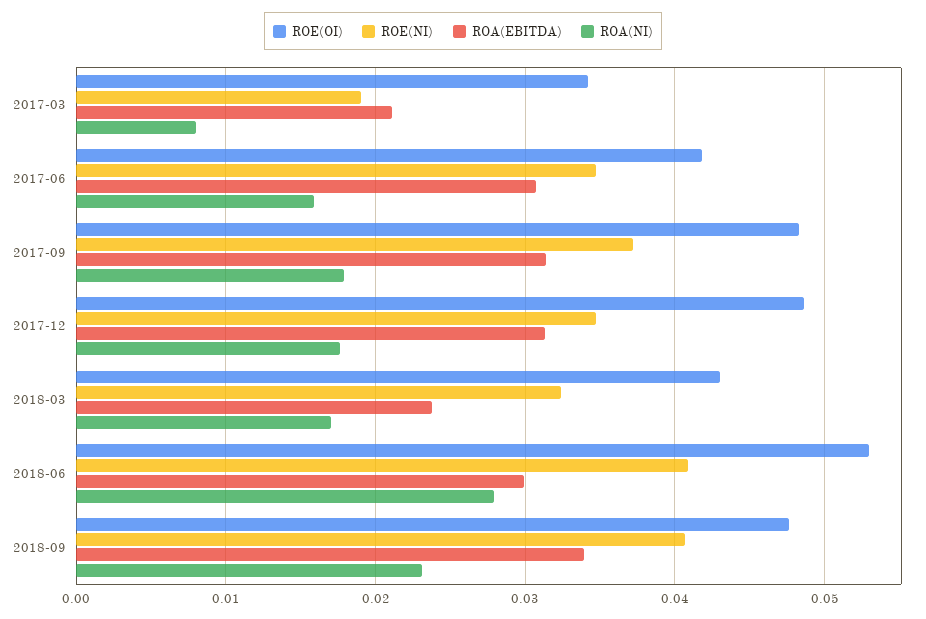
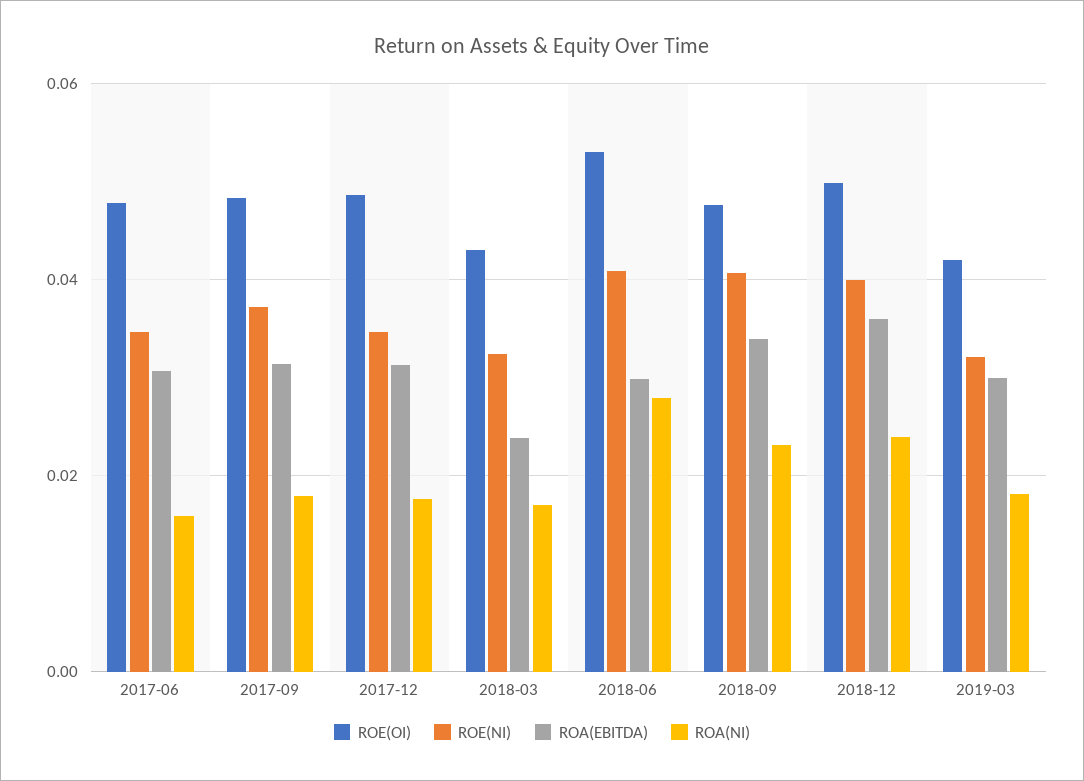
ROE(OI), 2017-03: 0.034 -> none
ROE(NI), 2017-03: 0.019 -> none
ROA(EBITDA), 2017-03: 0.021 -> none
ROA(NI), 2017-03: 0.008 -> none
ROE(OI), 2017-06: 0.042 -> 0.048
ROE(OI), 2018-12: none -> 0.05
ROE(NI), 2018-12: none -> 0.04
ROA(EBITDA), 2018-12: none -> 0.036
ROA(NI), 2018-12: none -> 0.024
ROE(OI), 2019-03: none -> 0.042
ROE(NI), 2019-03: none -> 0.032
ROA(EBITDA), 2019-03: none -> 0.03
ROA(NI), 2019-03: none -> 0.018

